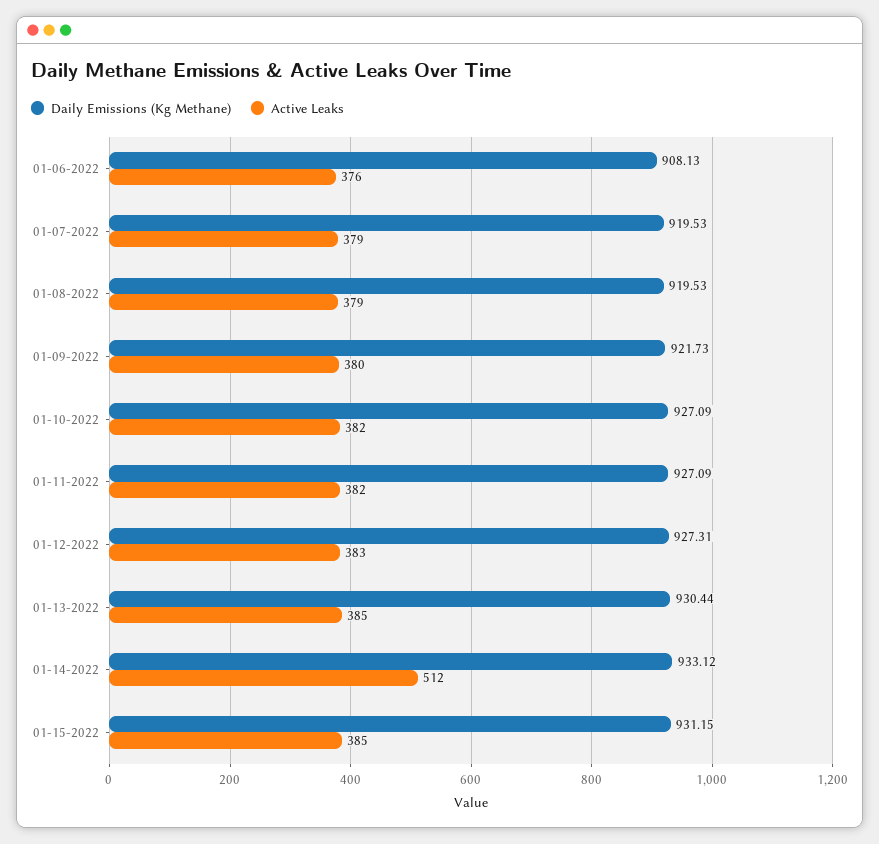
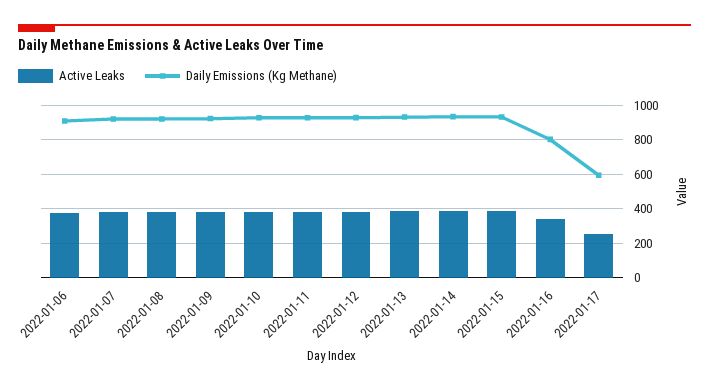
Active Leaks, 01-14-2022: 512 -> 400
Active Leaks, 2022-01-16: none -> 350
Daily Emissions (Kg Methane), 2022-01-16: none -> 800
Active Leaks, 2022-01-17: none -> 250
Daily Emissions (Kg Methane), 2022-01-17: none -> 600

